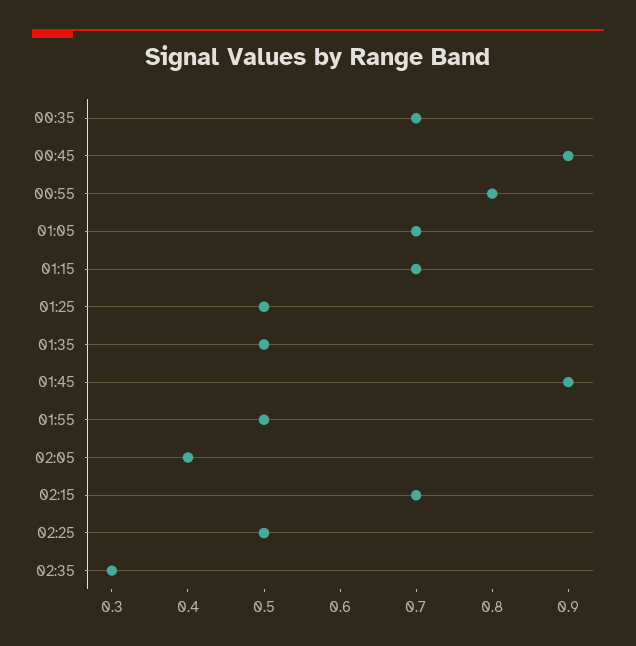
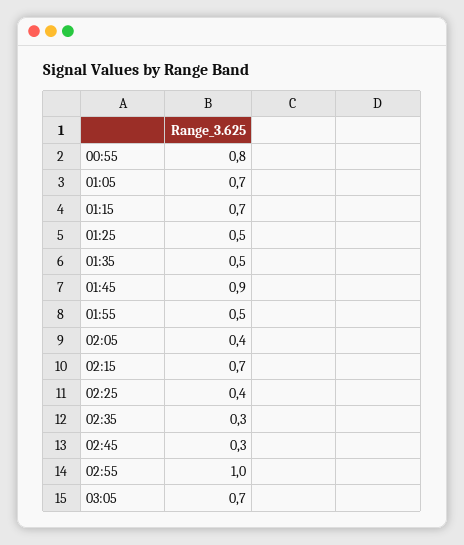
00:35: 0.7 -> none
00:45: 0.9 -> none
02:25: 0.5 -> 0.4
02:45: none -> 0.3
02:55: none -> 1
03:05: none -> 0.7

